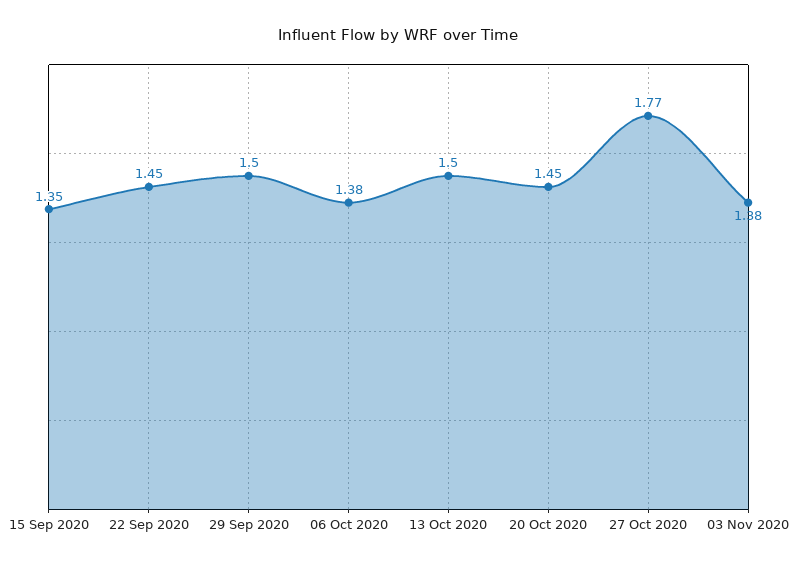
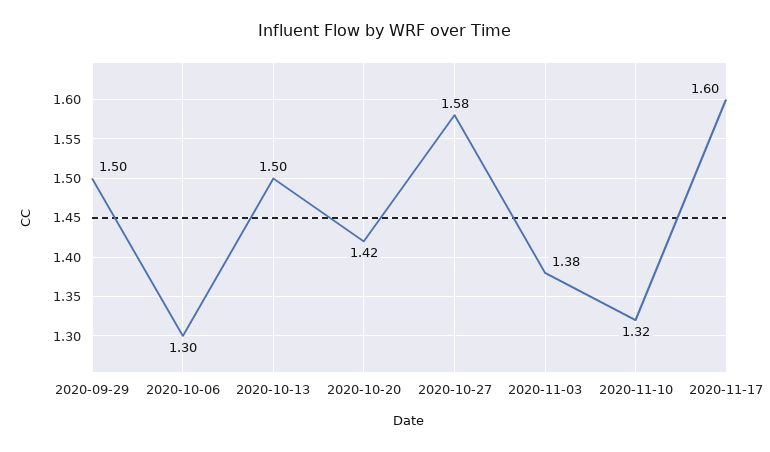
15 Sep 2020: 1.35 -> none
22 Sep 2020: 1.45 -> none
06 Oct 2020: 1.38 -> 1.3
20 Oct 2020: 1.45 -> 1.42
27 Oct 2020: 1.77 -> 1.58
2020-11-10: none -> 1.32
2020-11-17: none -> 1.6

